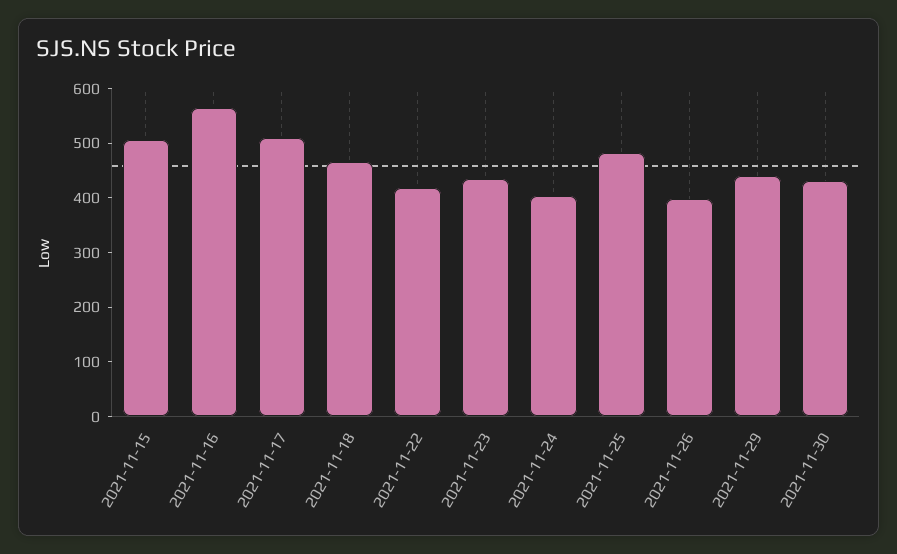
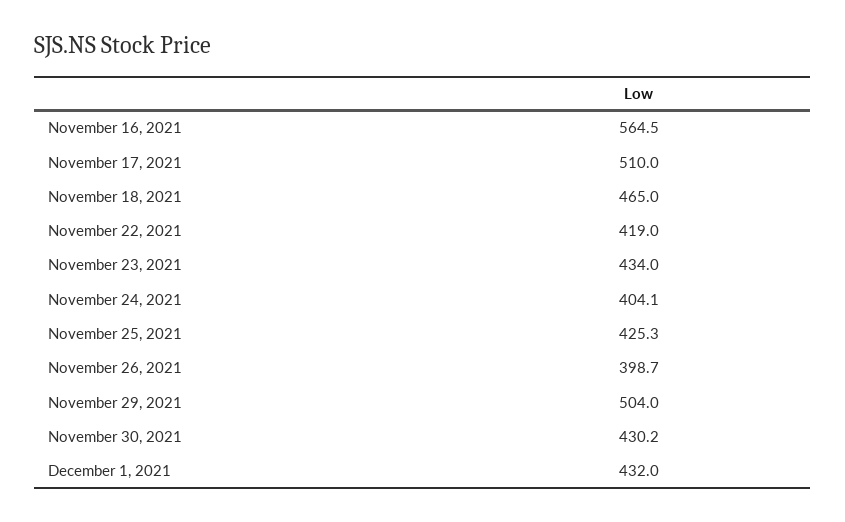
2021-11-15: 500 -> none
2021-11-25: 480 -> 425.3
2021-11-29: 440 -> 504
December 1, 2021: none -> 432

